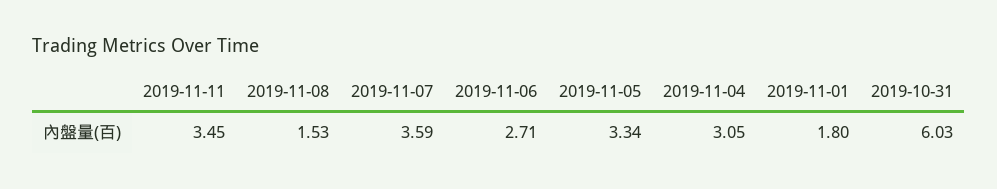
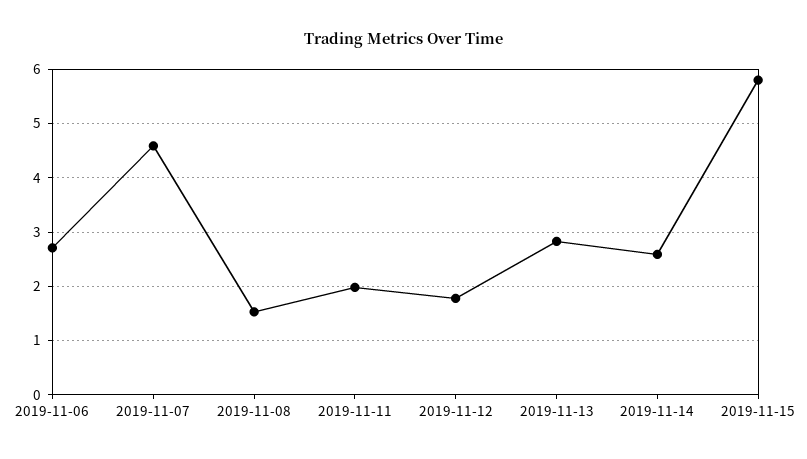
2019-11-11: 3.45 -> 2
2019-11-07: 3.59 -> 4.6
2019-11-05: 3.34 -> none
2019-11-04: 3.05 -> none
2019-11-01: 1.8 -> none
2019-10-31: 6.03 -> none
2019-11-12: none -> 1.8
2019-11-13: none -> 2.8
2019-11-14: none -> 2.6
2019-11-15: none -> 5.8

